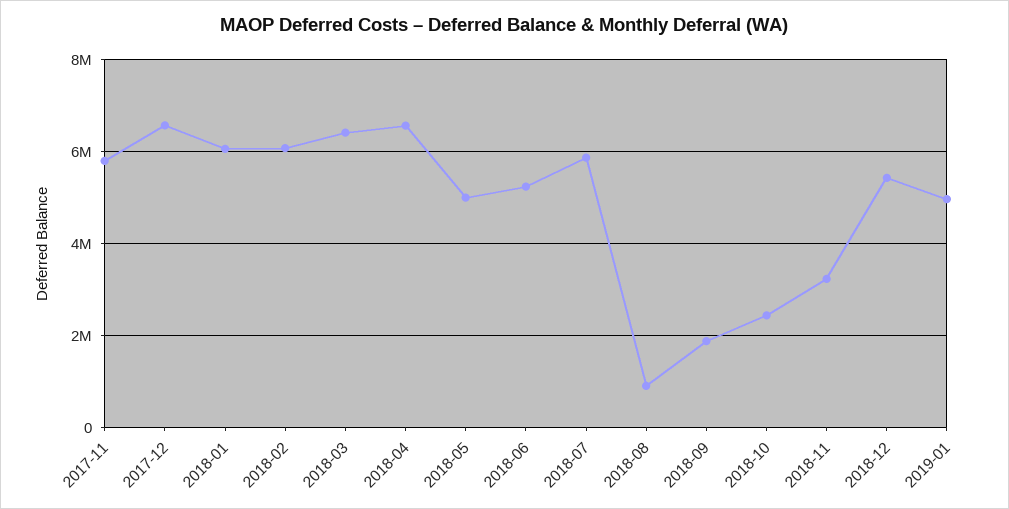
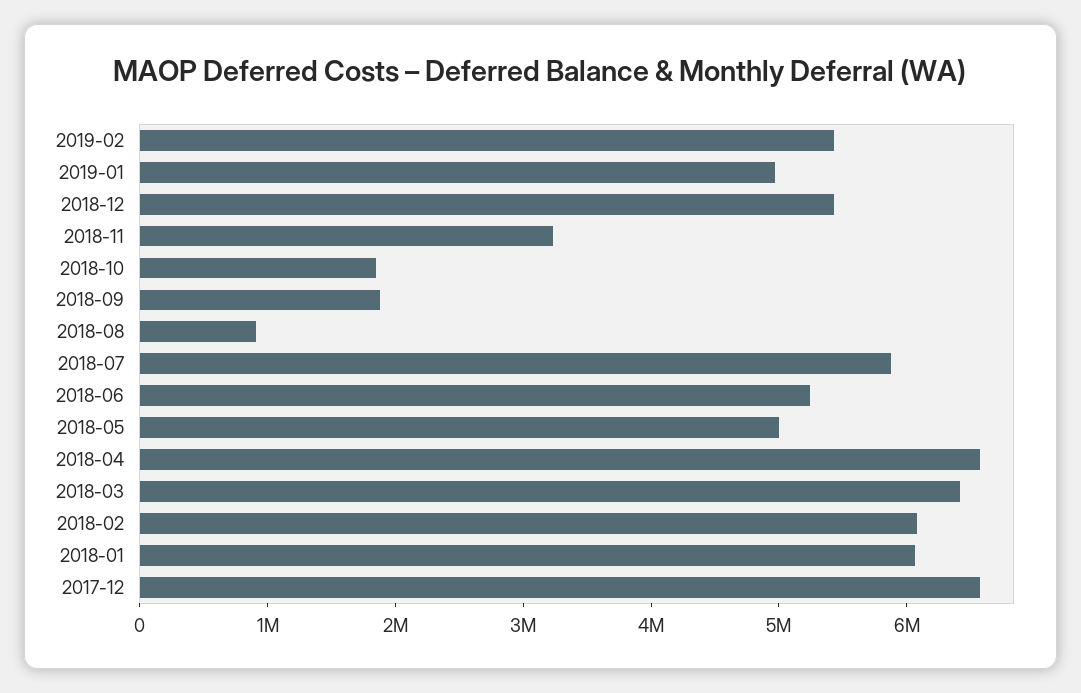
2017-11: 5800000 -> none
2018-10: 2400000 -> 1800000
2019-02: none -> 5400000

